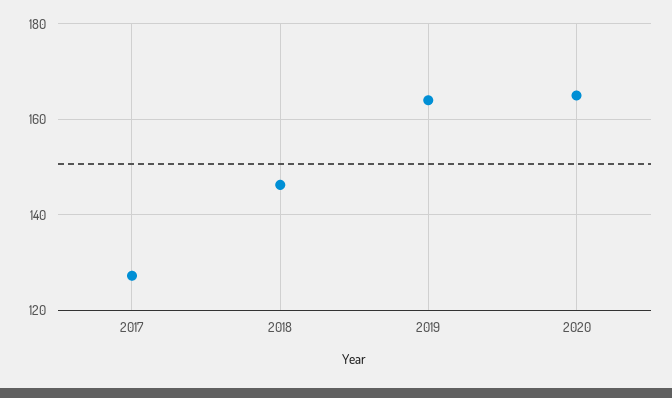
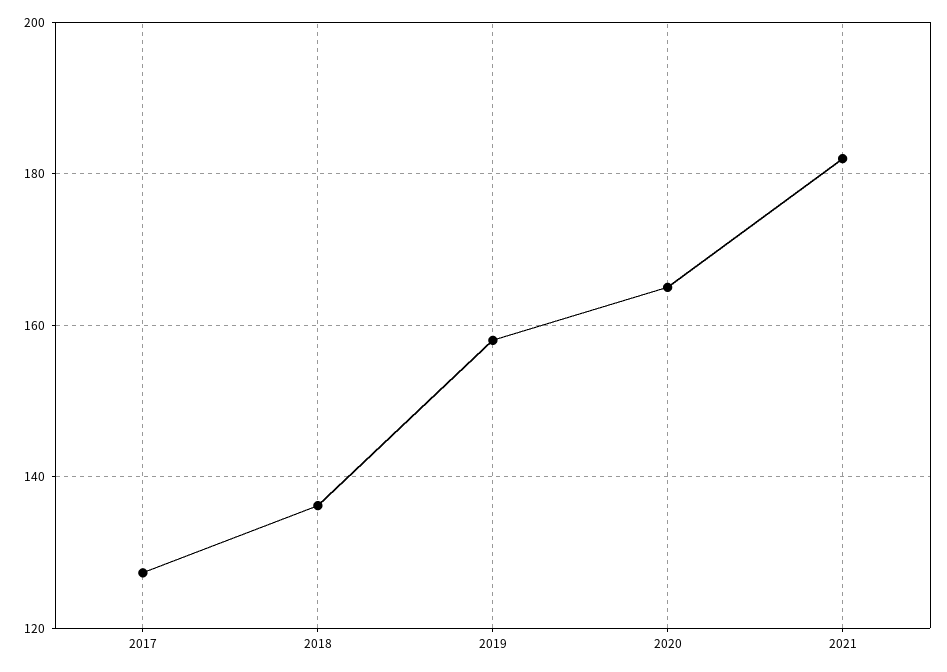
2018: 146 -> 136
2019: 164 -> 158
2021: none -> 182

